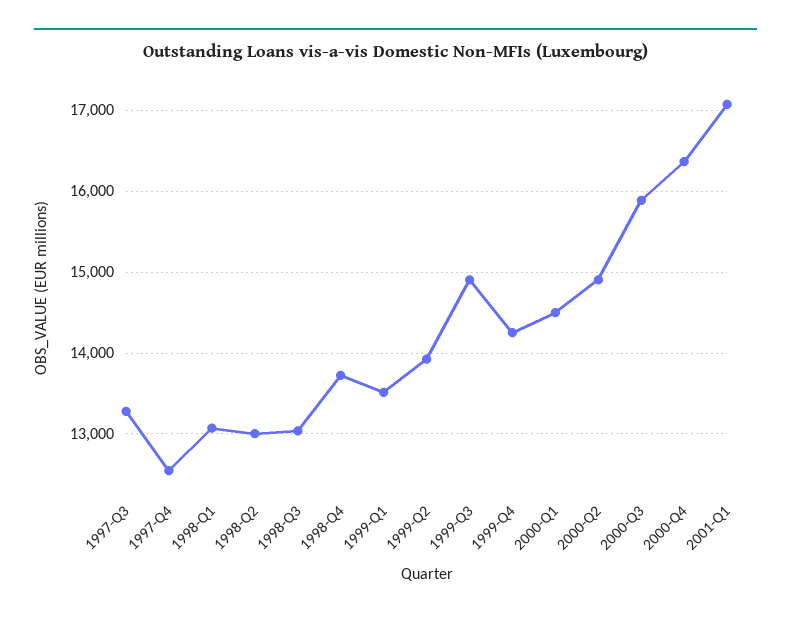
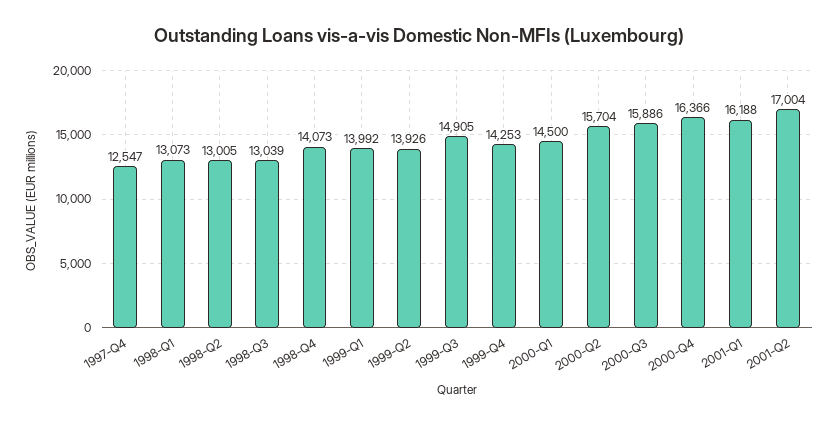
1997-Q3: 13300 -> none
1998-Q4: 13700 -> 14073
1999-Q1: 13500 -> 13992
2000-Q2: 14900 -> 15704
2001-Q1: 17100 -> 16188
2001-Q2: none -> 17004

